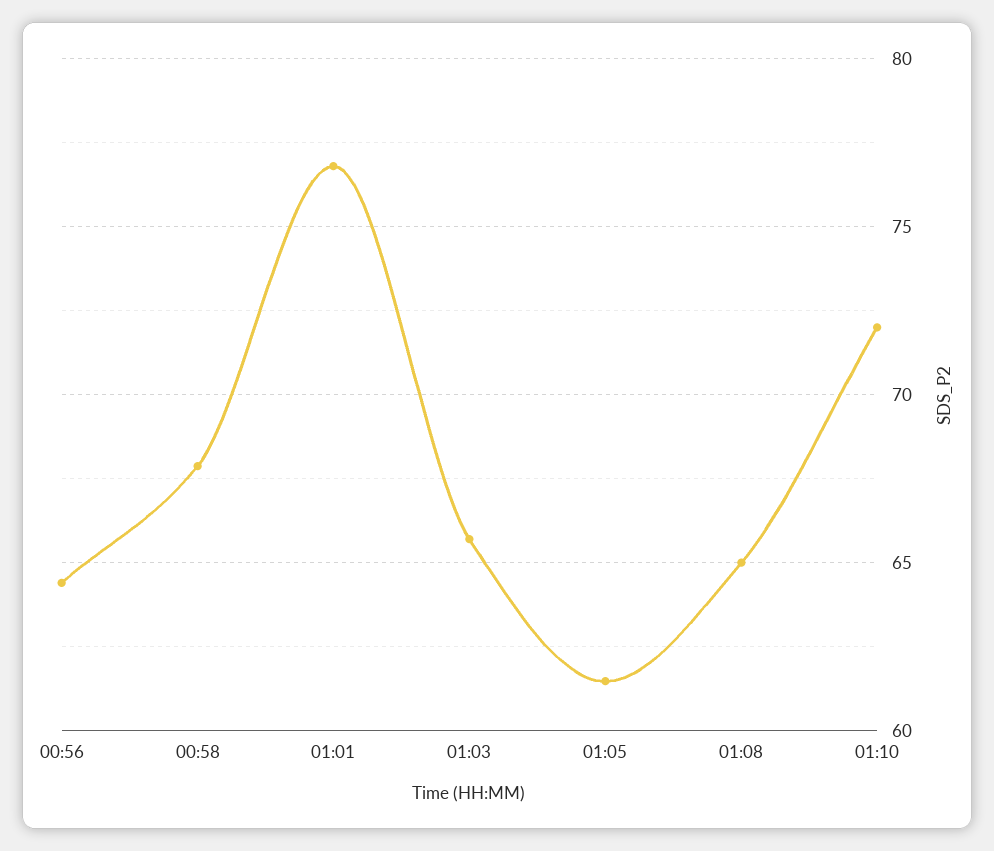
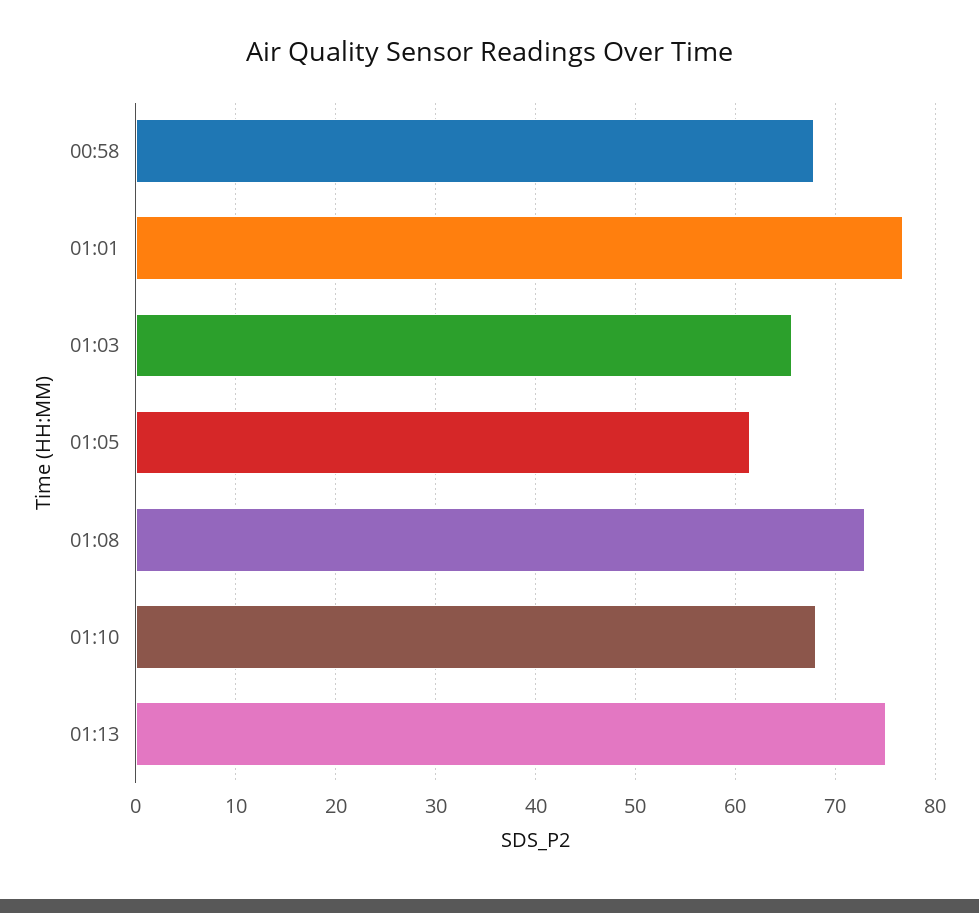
00:56: 64.5 -> none
01:08: 65 -> 73
01:10: 72 -> 68
01:13: none -> 75

